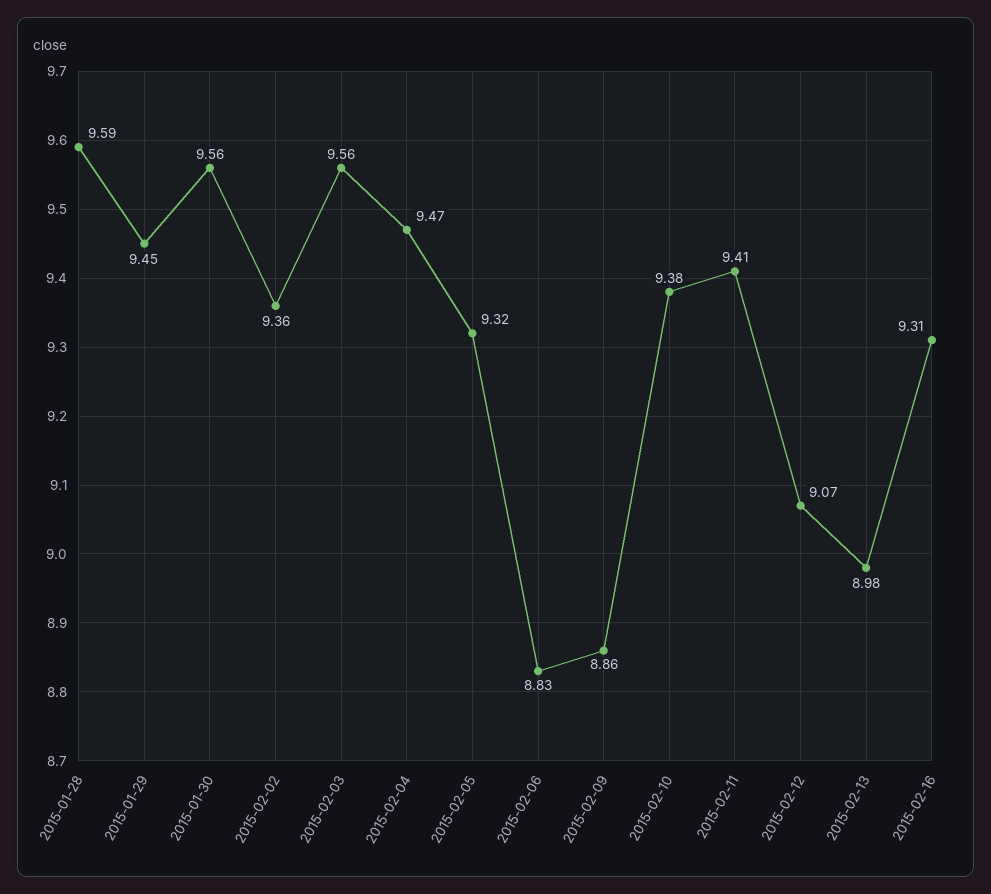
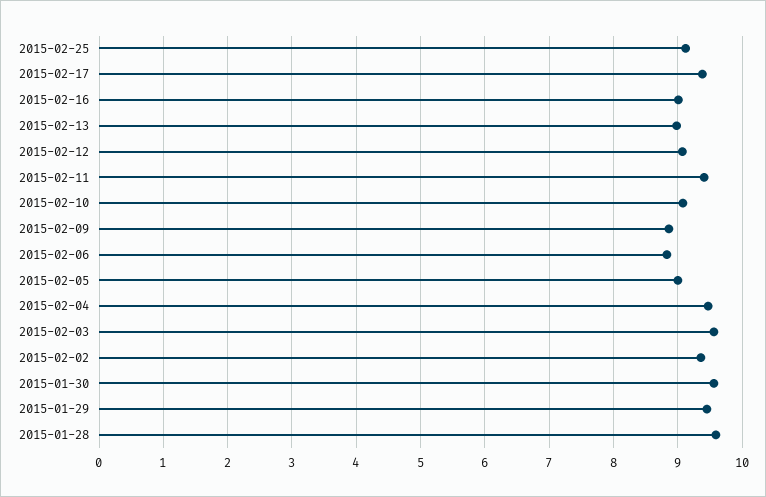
2015-02-05: 9.32 -> 9
2015-02-10: 9.38 -> 9.1
2015-02-16: 9.31 -> 9
2015-02-25: none -> 9.1
2015-02-17: none -> 9.4

